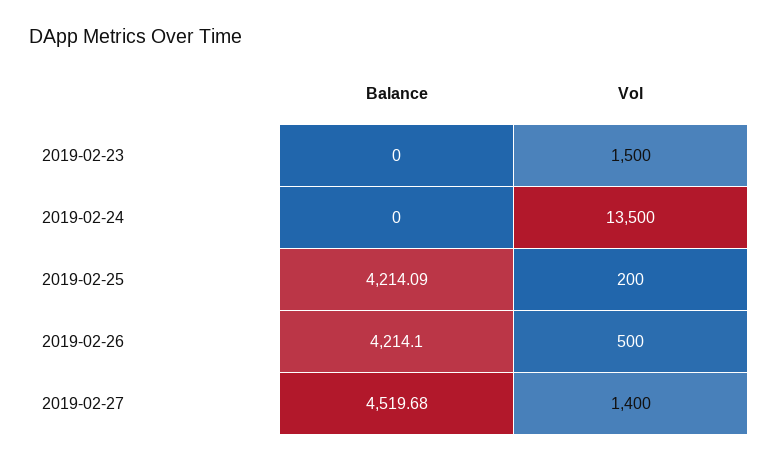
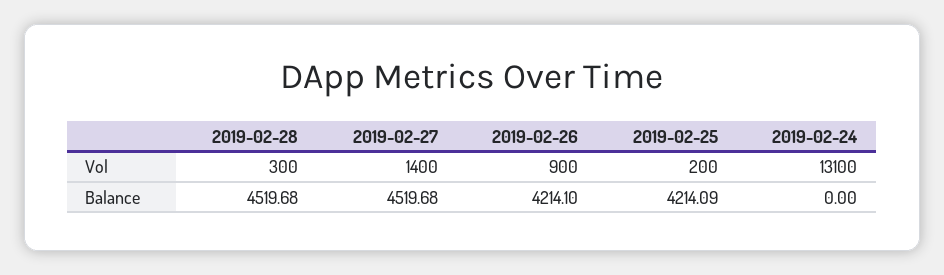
Balance, 2019-02-23: 0 -> none
Vol, 2019-02-23: 1500 -> none
Vol, 2019-02-24: 13500 -> 13100
Vol, 2019-02-26: 500 -> 900
Vol, 2019-02-28: none -> 300
Balance, 2019-02-28: none -> 4519.68

